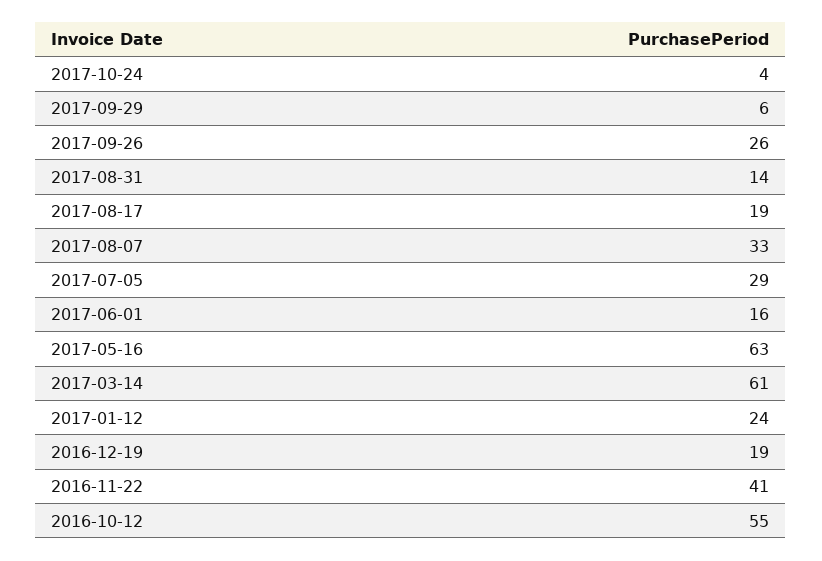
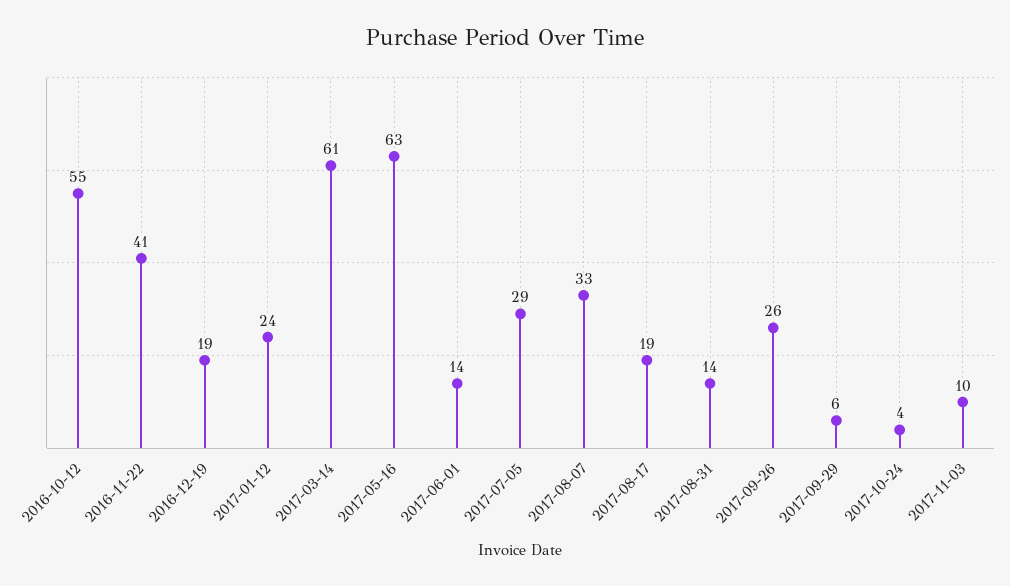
2017-06-01: 16 -> 14
2017-11-03: none -> 10

